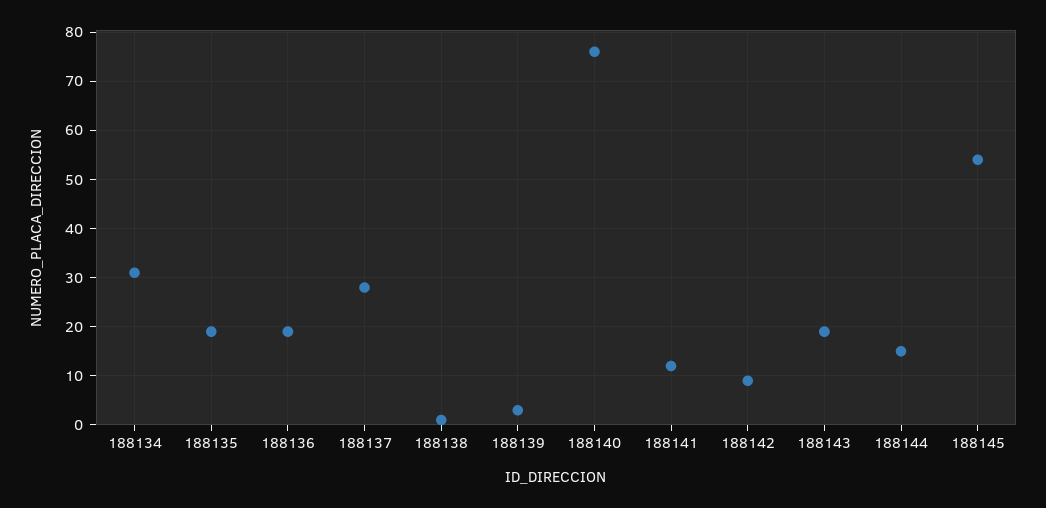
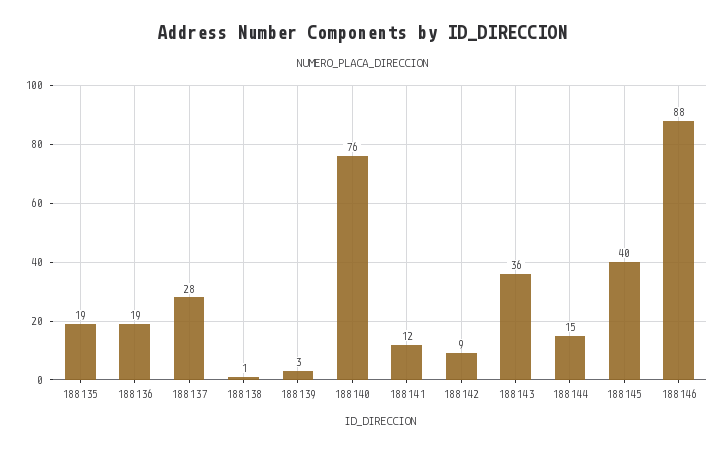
188134: 30 -> none
188143: 20 -> 36
188145: 55 -> 40
188146: none -> 88

